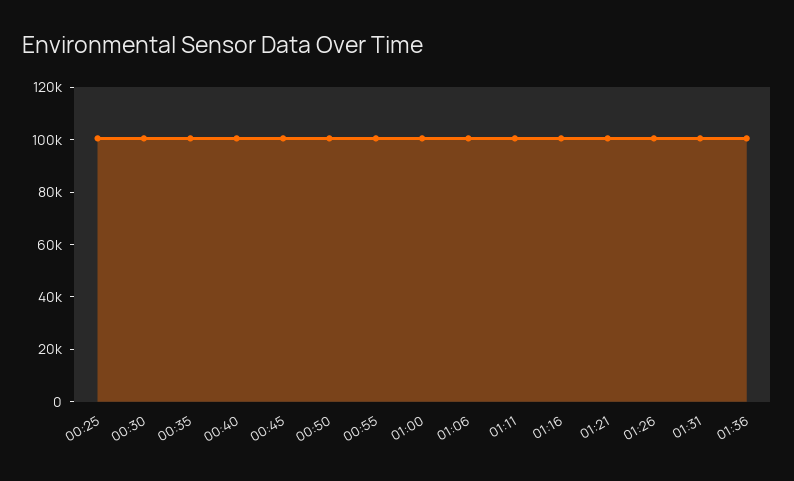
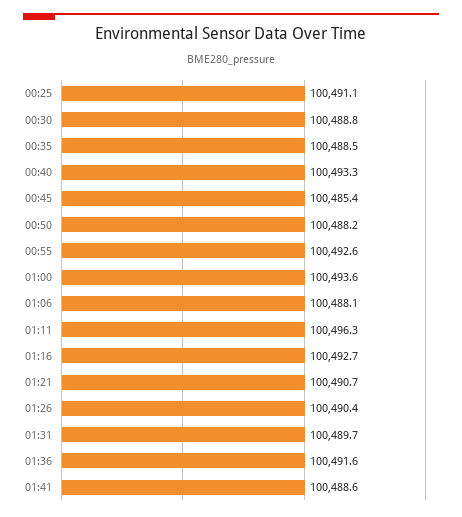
01:41: none -> 100488.6

